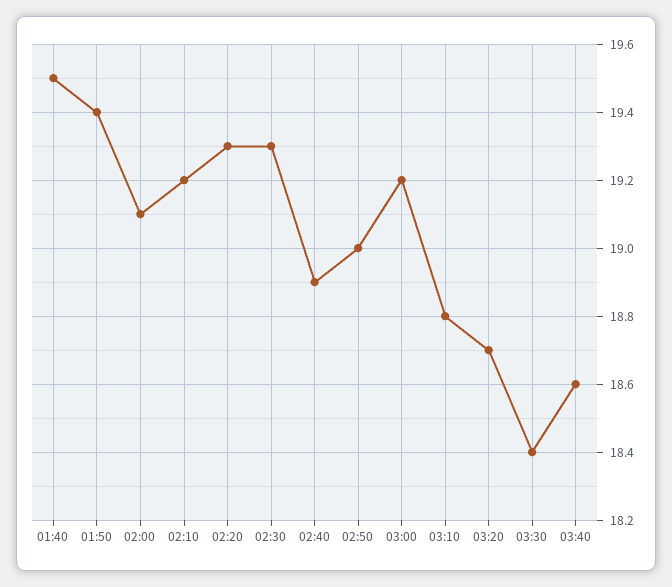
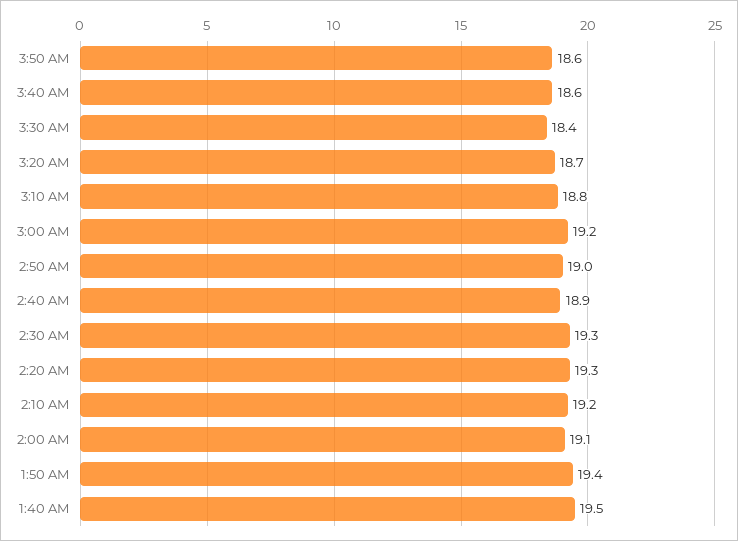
3:50 AM: none -> 18.6

